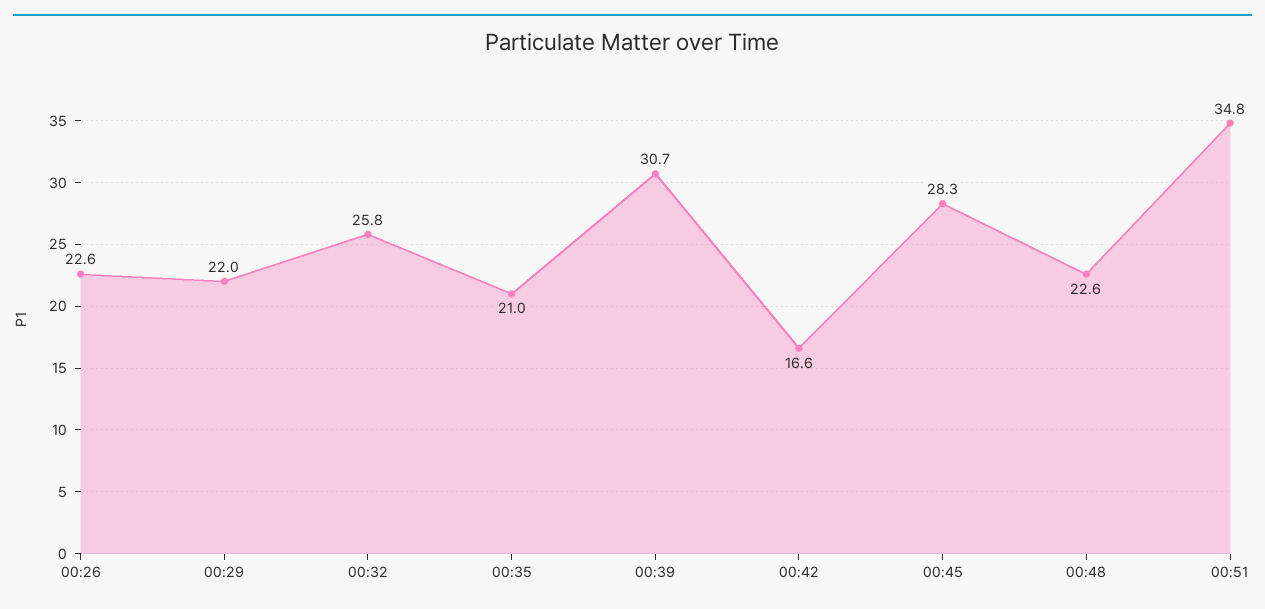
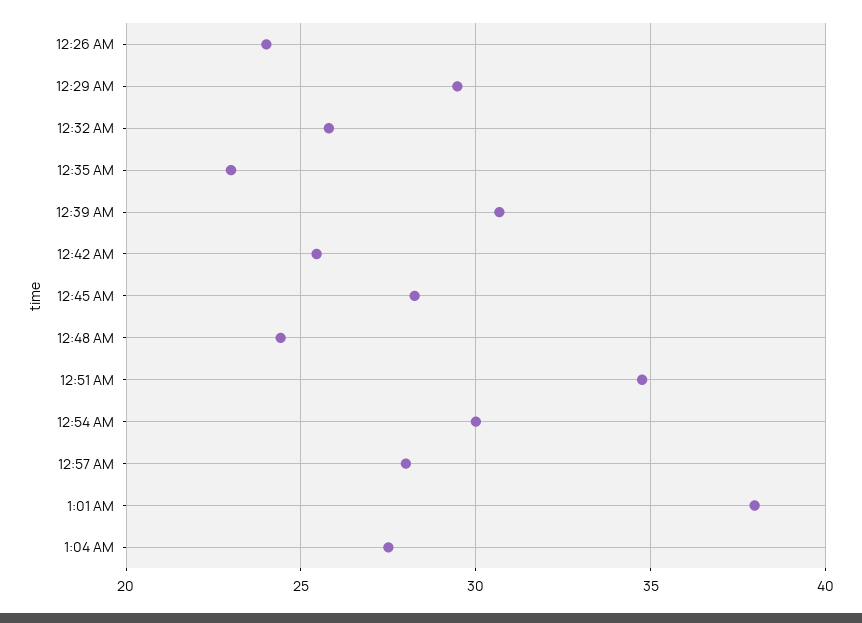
00:26: 22.6 -> 24
00:29: 22 -> 29.5
00:35: 21 -> 23
00:42: 16.6 -> 25.5
00:48: 22.6 -> 24.5
12:54 AM: none -> 30
12:57 AM: none -> 28
1:01 AM: none -> 38
1:04 AM: none -> 27.5

